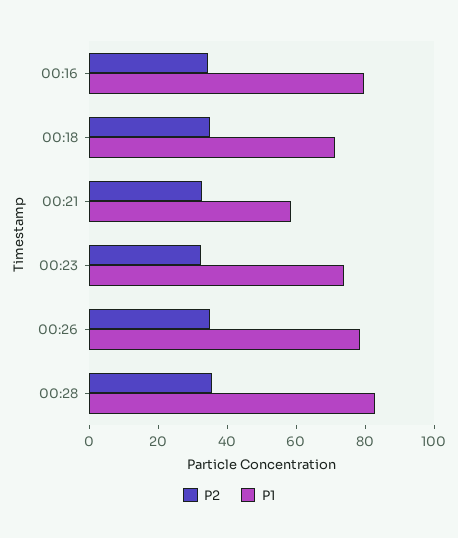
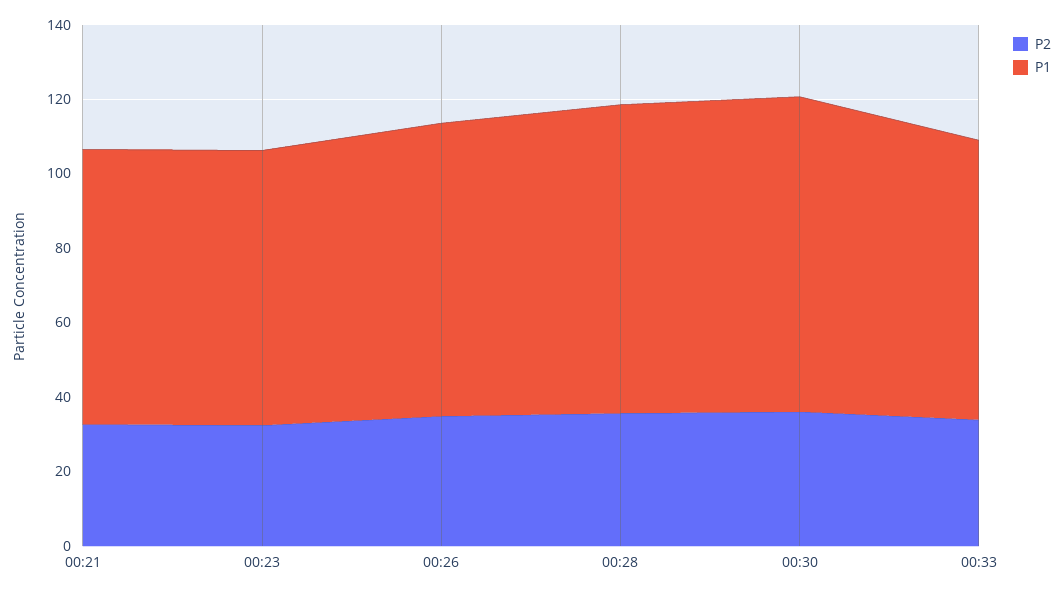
P2, 00:16: 35 -> none
P1, 00:16: 80 -> none
P2, 00:18: 35 -> none
P1, 00:18: 70 -> none
P1, 00:21: 60 -> 75
P2, 00:30: none -> 35
P1, 00:30: none -> 85
P2, 00:33: none -> 35
P1, 00:33: none -> 75

